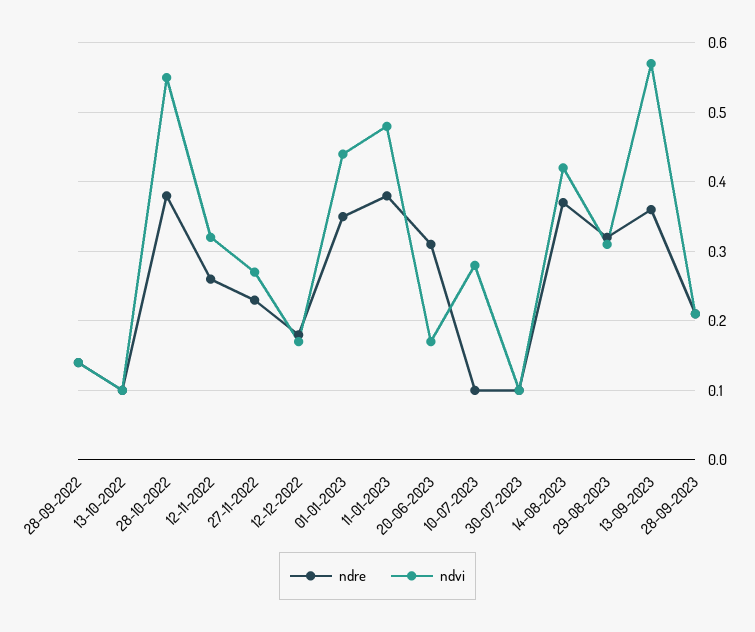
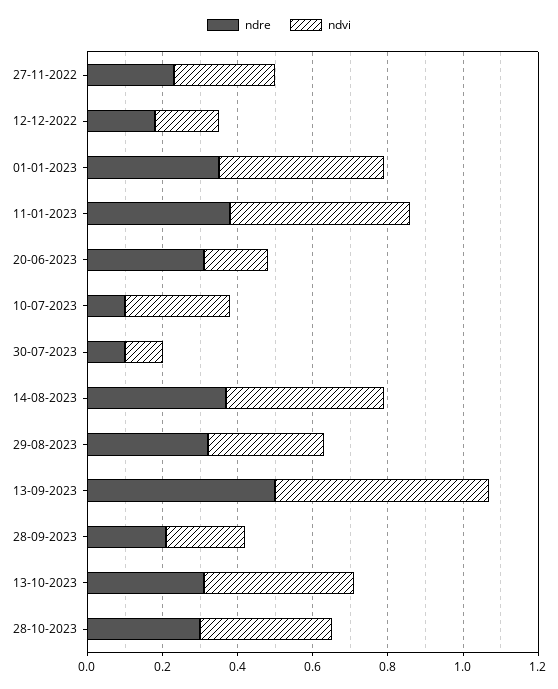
ndre, 28-09-2022: 0.14 -> none
ndvi, 28-09-2022: 0.14 -> none
ndre, 13-10-2022: 0.1 -> none
ndvi, 13-10-2022: 0.1 -> none
ndre, 28-10-2022: 0.38 -> none
ndvi, 28-10-2022: 0.55 -> none
ndre, 12-11-2022: 0.26 -> none
ndvi, 12-11-2022: 0.32 -> none
ndre, 13-09-2023: 0.36 -> 0.5
ndre, 13-10-2023: none -> 0.3
ndvi, 13-10-2023: none -> 0.4
ndre, 28-10-2023: none -> 0.3
ndvi, 28-10-2023: none -> 0.35

